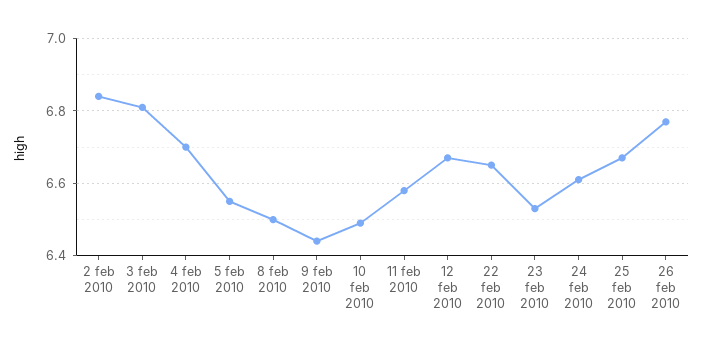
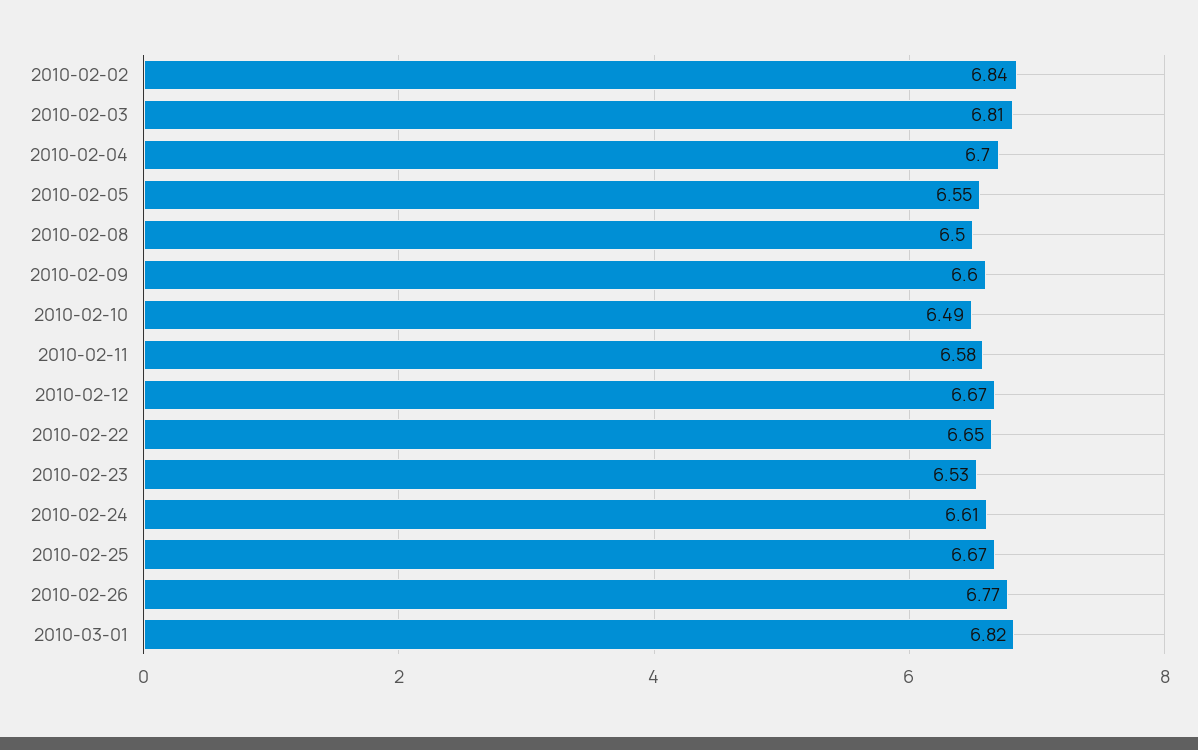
9 feb 2010: 6.45 -> 6.6
2010-03-01: none -> 6.82

